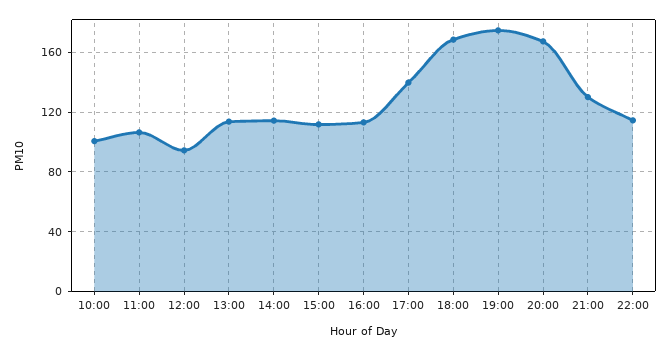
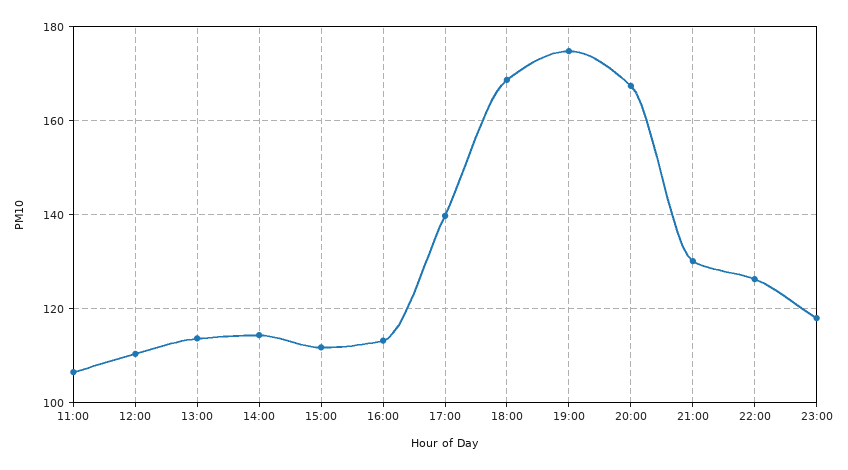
10:00: 100 -> none
12:00: 95 -> 110
22:00: 115 -> 126
23:00: none -> 118

